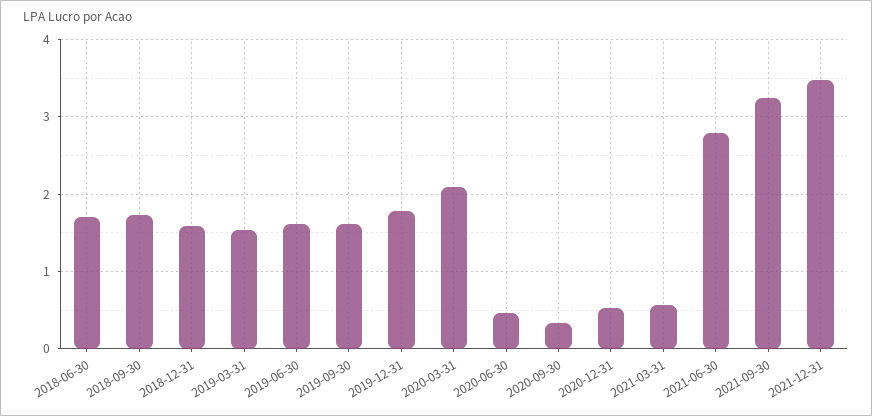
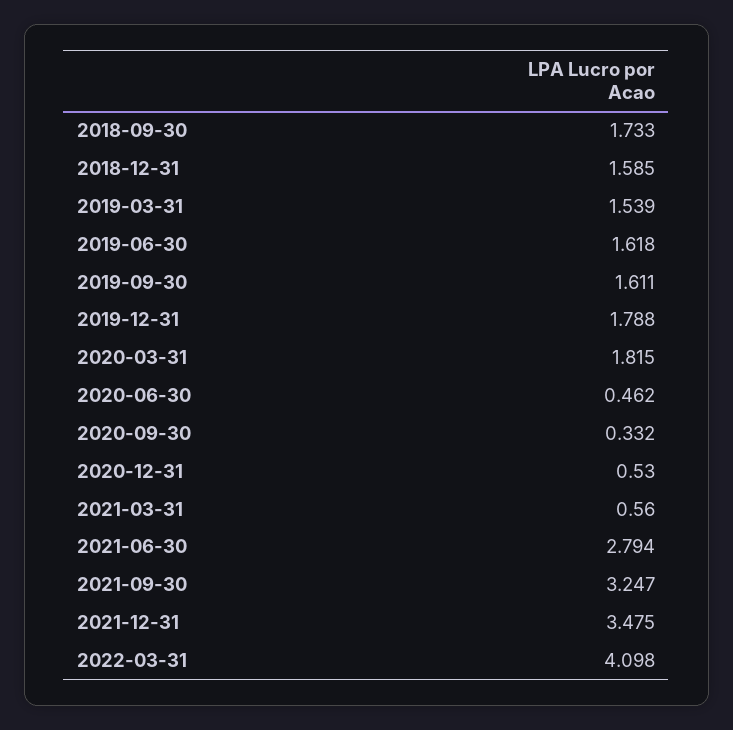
2018-06-30: 1.7 -> none
2020-03-31: 2.1 -> 1.815
2022-03-31: none -> 4.098

